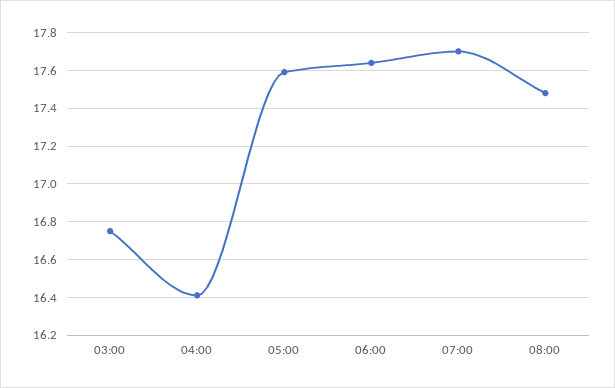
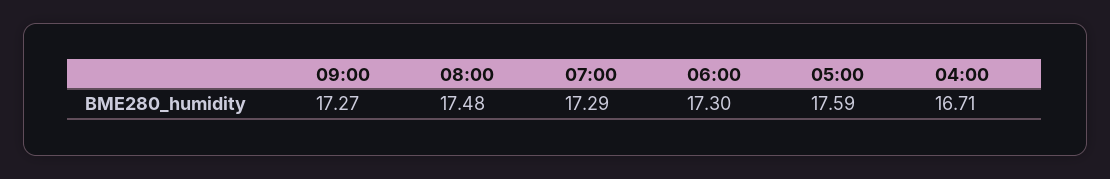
03:00: 16.75 -> none
04:00: 16.4 -> 16.71
06:00: 17.65 -> 17.3
07:00: 17.7 -> 17.29
09:00: none -> 17.27

